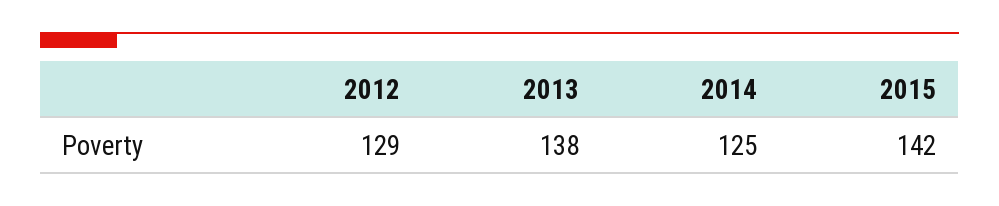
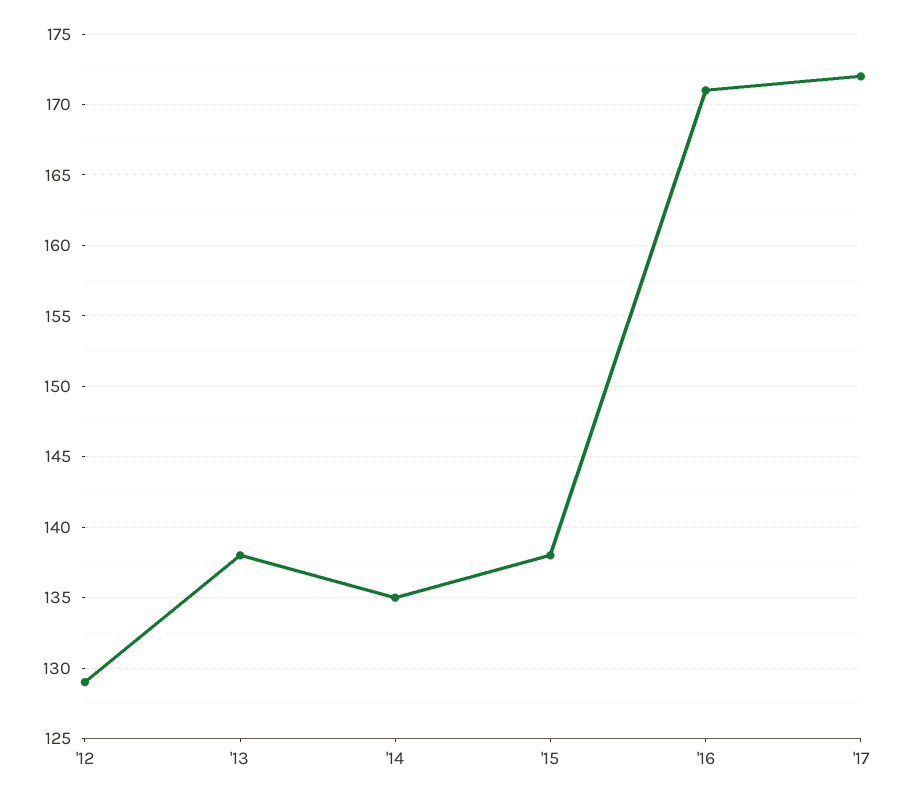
2014: 125 -> 135
2015: 142 -> 138
'16: none -> 171
'17: none -> 172

